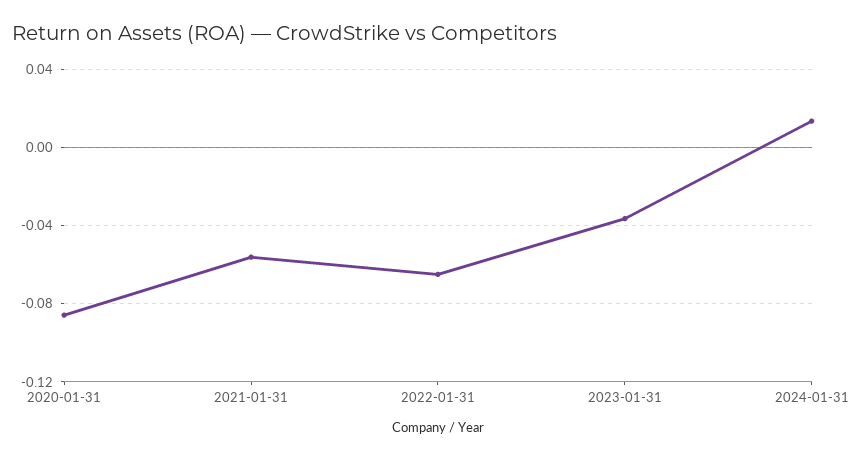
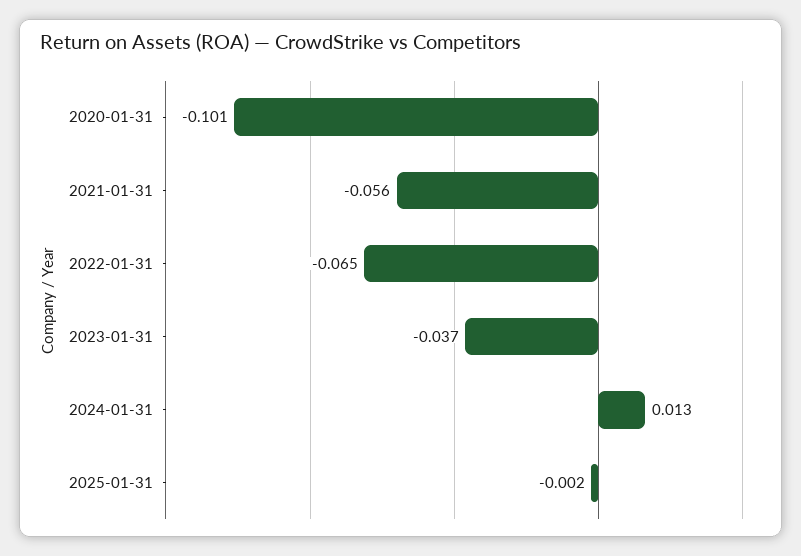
2020-01-31: -0.085 -> -0.101
2025-01-31: none -> -0.002

